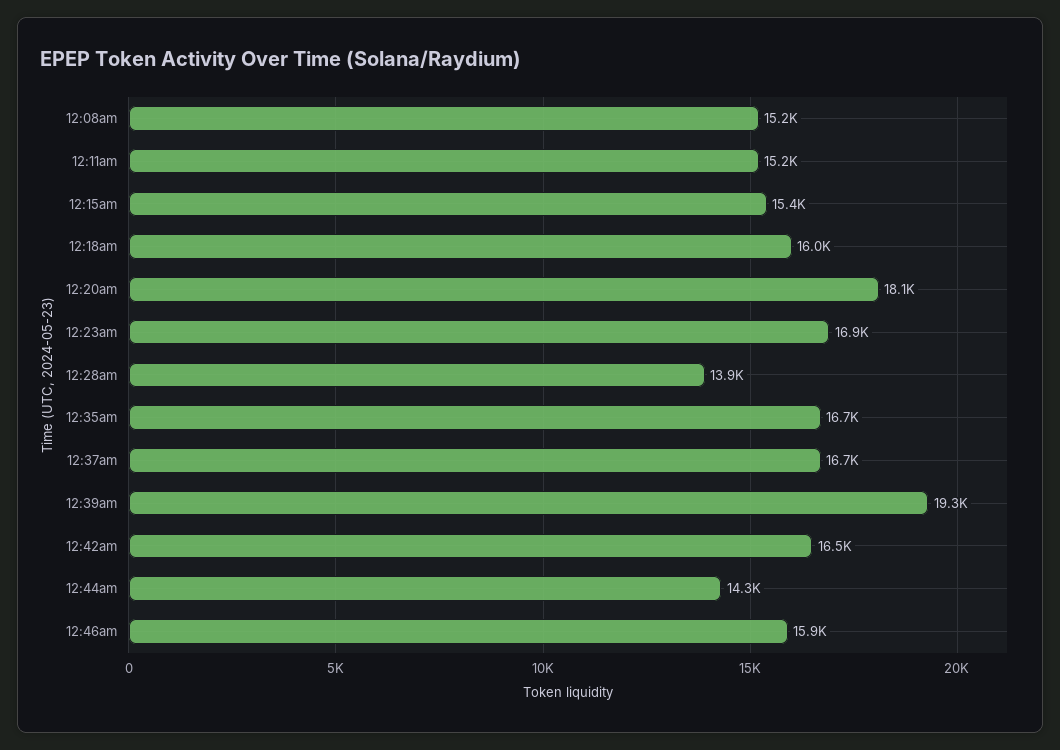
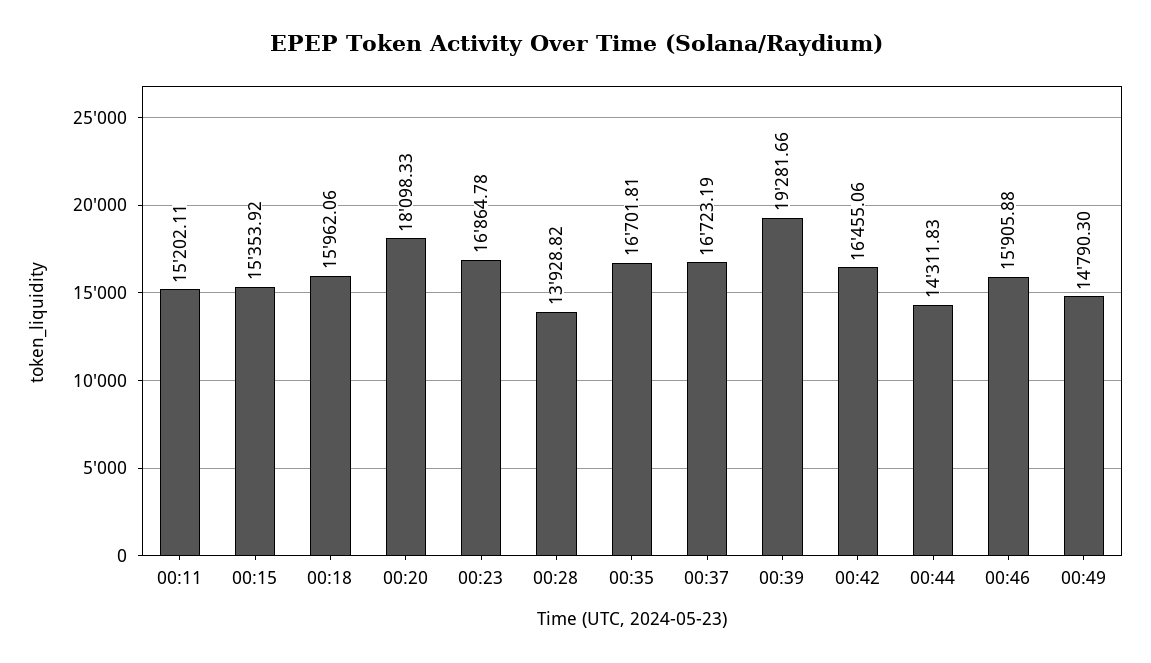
12:08am: 15200 -> none
00:49: none -> 14790.3

